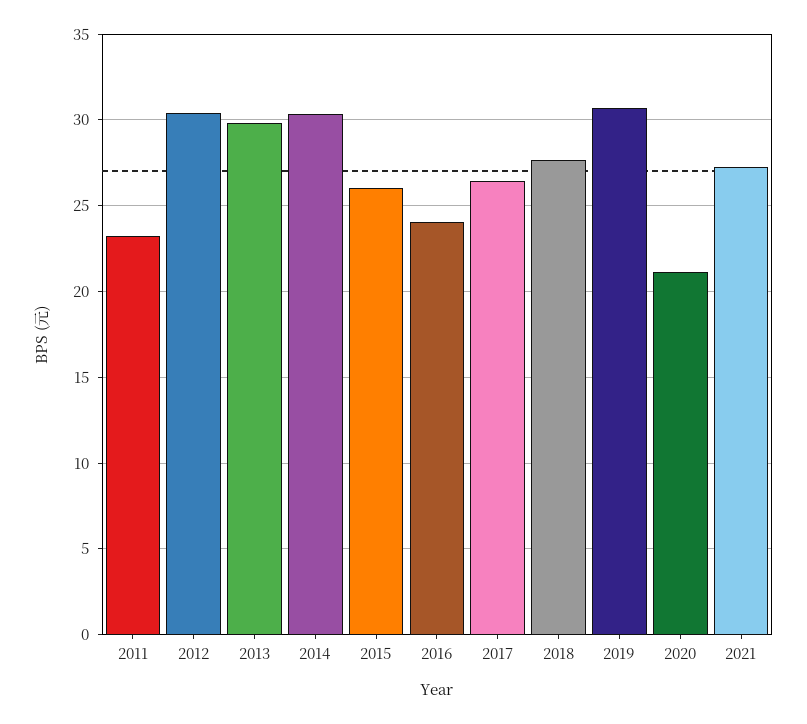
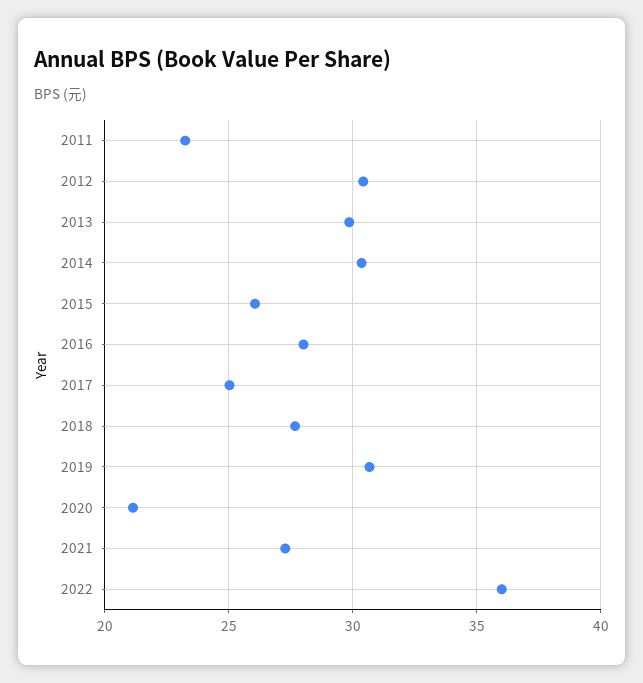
2016: 24 -> 28
2017: 26.5 -> 25
2022: none -> 36

